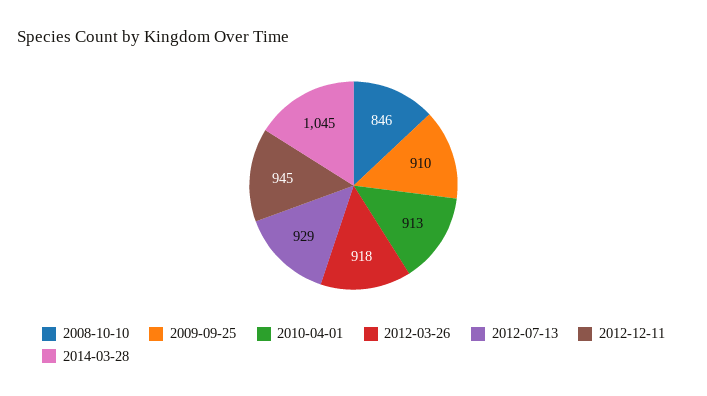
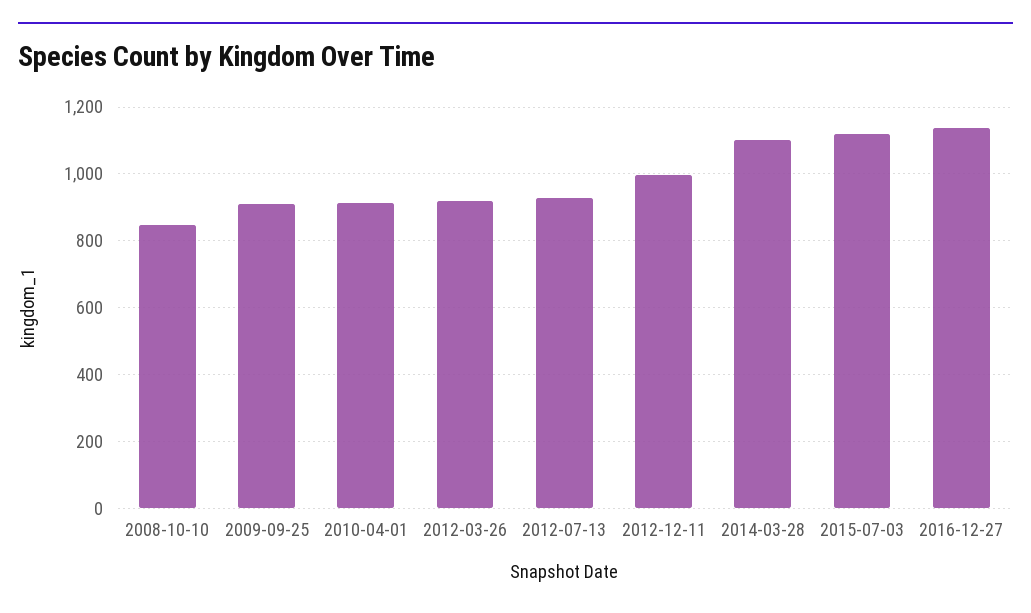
2012-12-11: 945 -> 1000
2014-03-28: 1045 -> 1100
2015-07-03: none -> 1120
2016-12-27: none -> 1140

